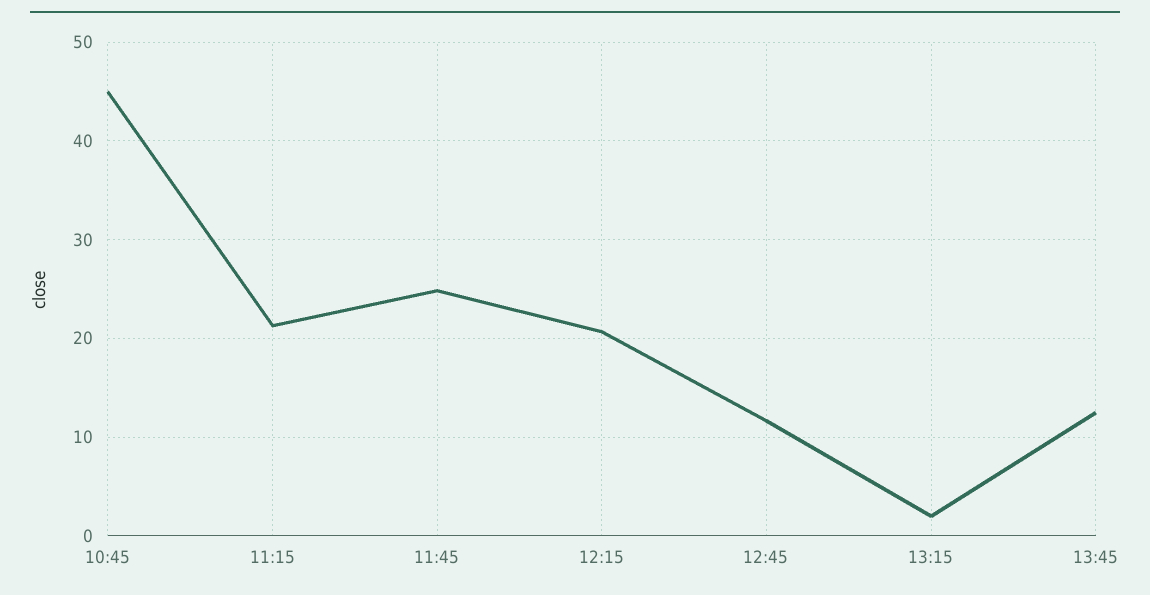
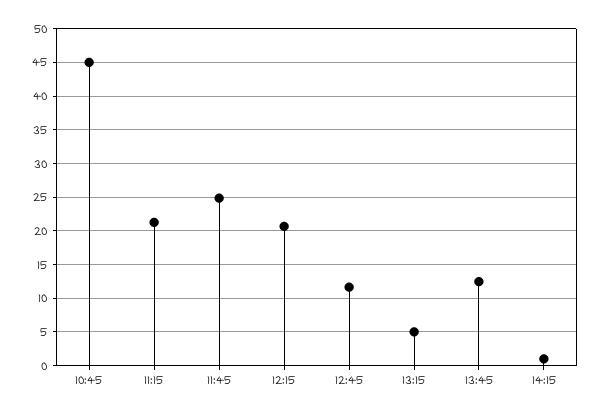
13:15: 2 -> 5
14:15: none -> 1

